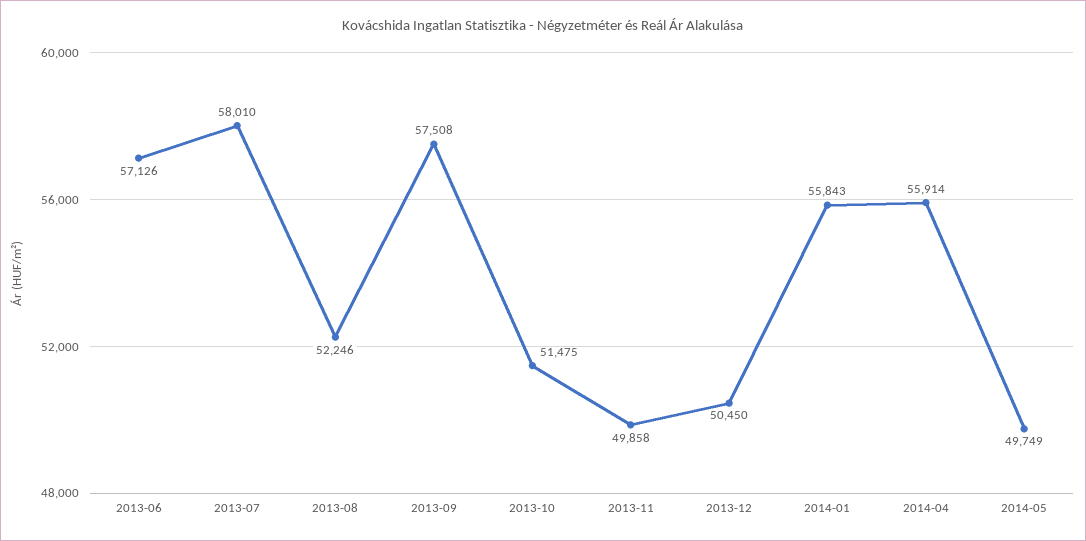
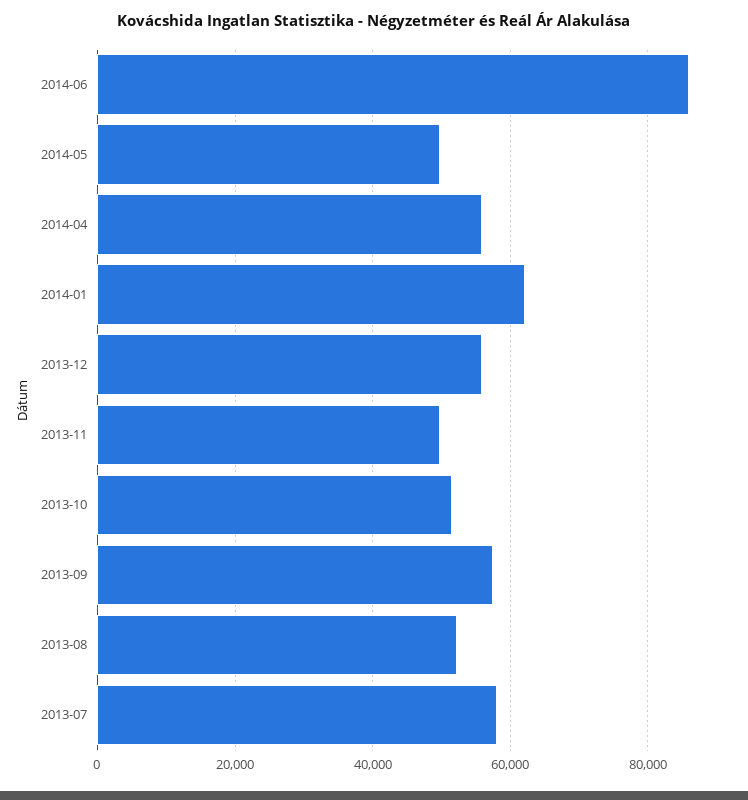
2013-06: 57126 -> none
2013-12: 50450 -> 56000
2014-01: 55843 -> 62000
2014-06: none -> 86000

